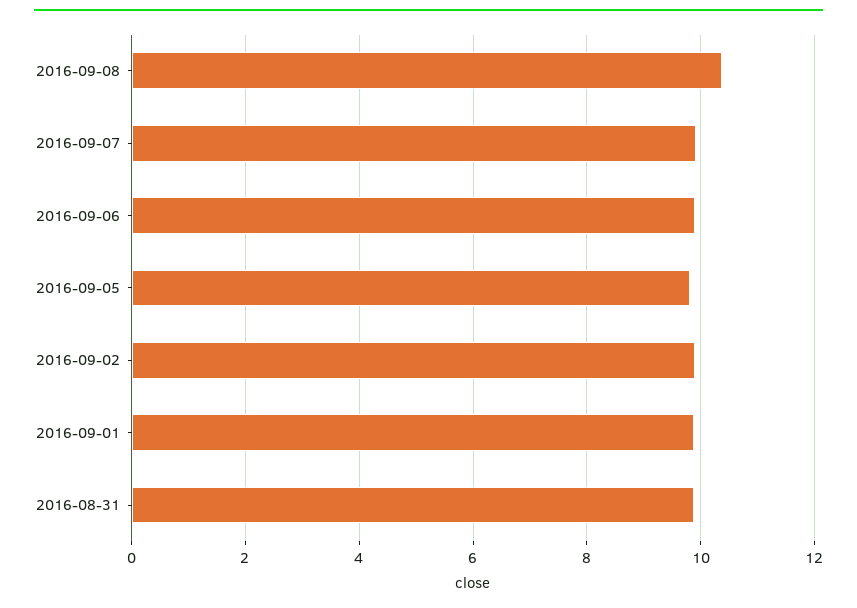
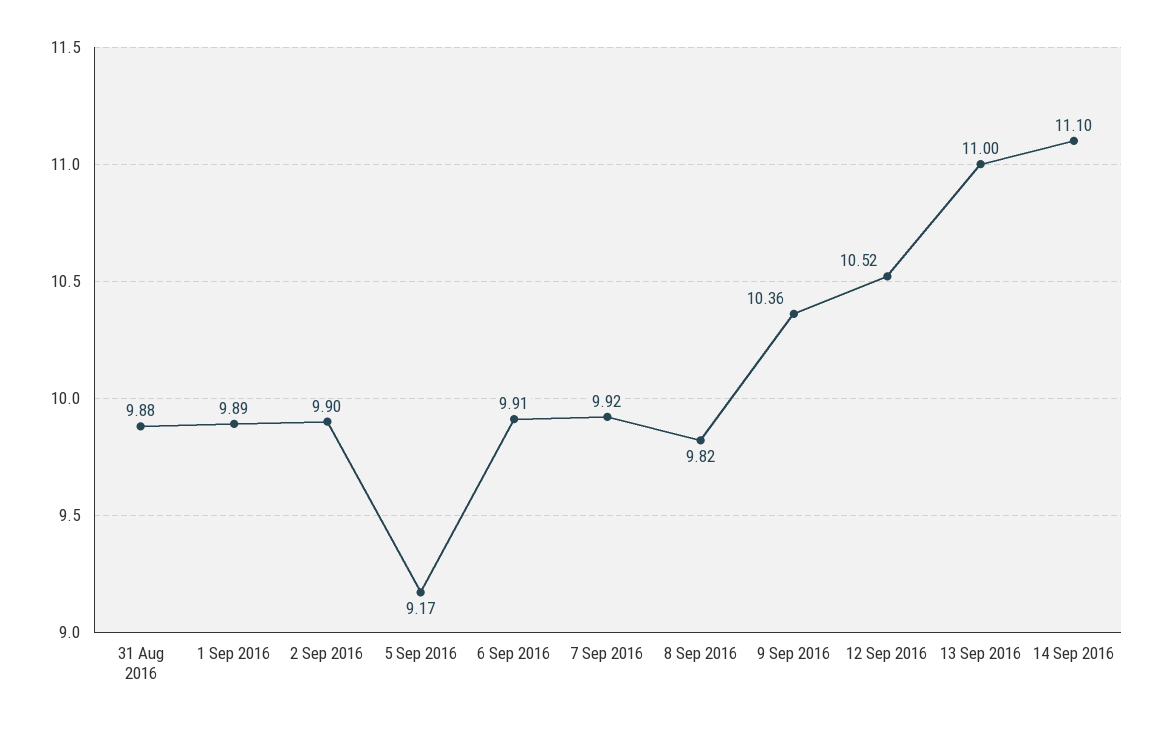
2016-09-08: 10.4 -> 9.82
2016-09-05: 9.8 -> 9.17
9 Sep 2016: none -> 10.36
12 Sep 2016: none -> 10.52
13 Sep 2016: none -> 11
14 Sep 2016: none -> 11.1

